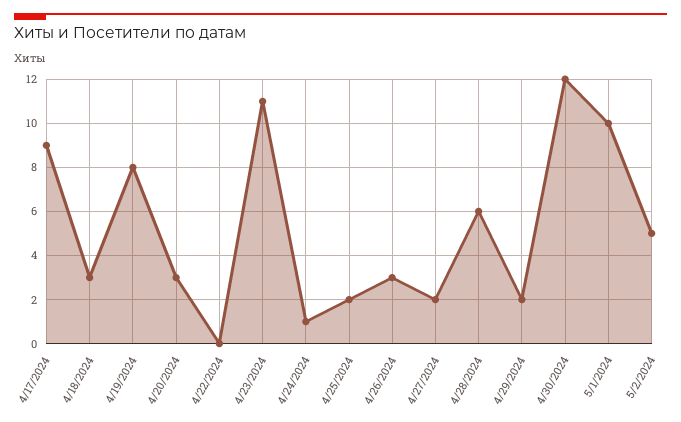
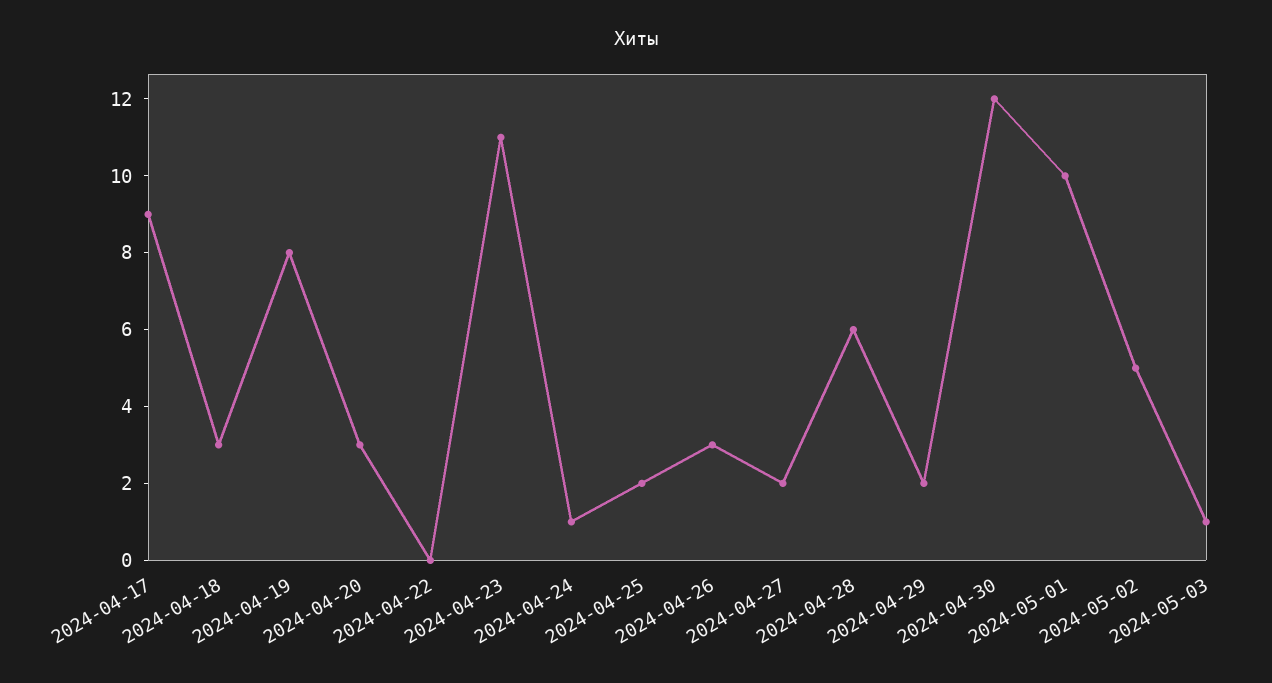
2024-05-03: none -> 1

